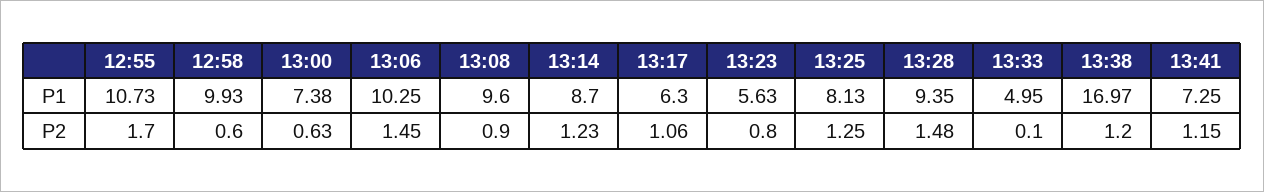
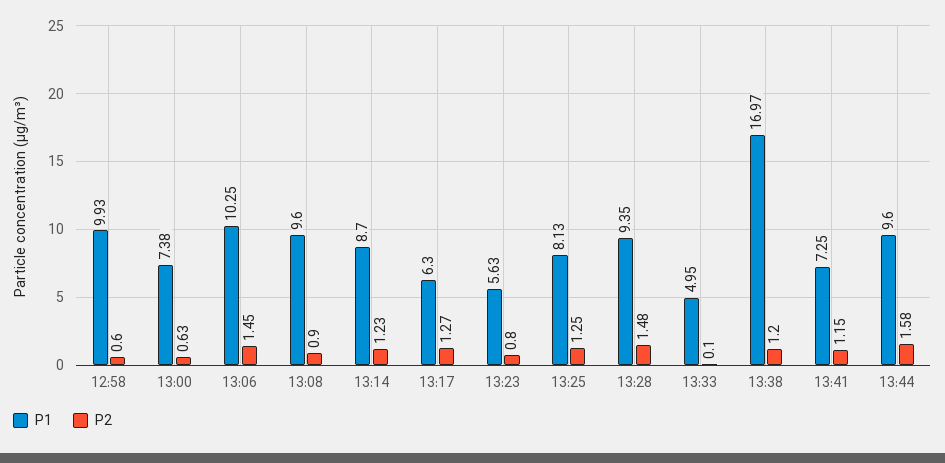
P1, 12:55: 10.73 -> none
P2, 12:55: 1.7 -> none
P2, 13:17: 1.06 -> 1.27
P1, 13:44: none -> 9.6
P2, 13:44: none -> 1.58

